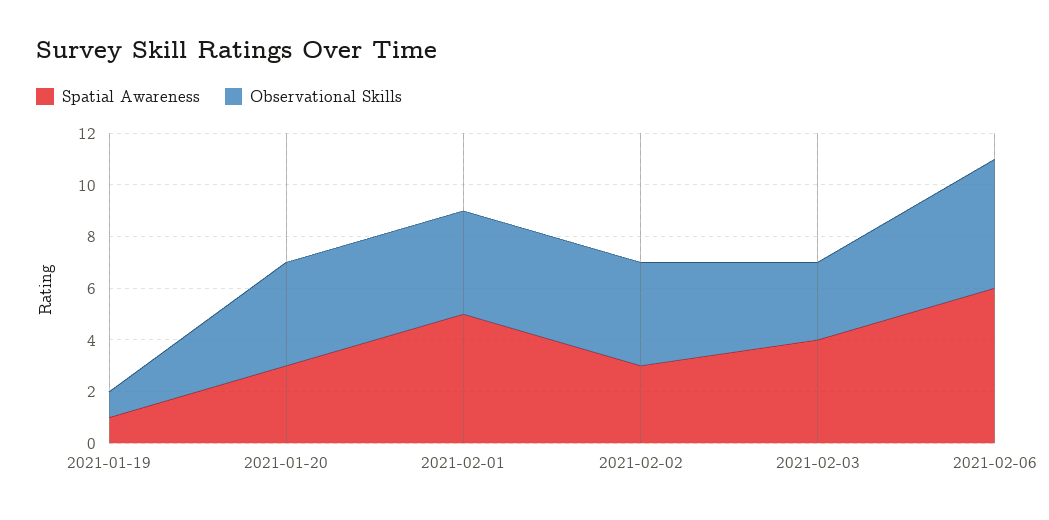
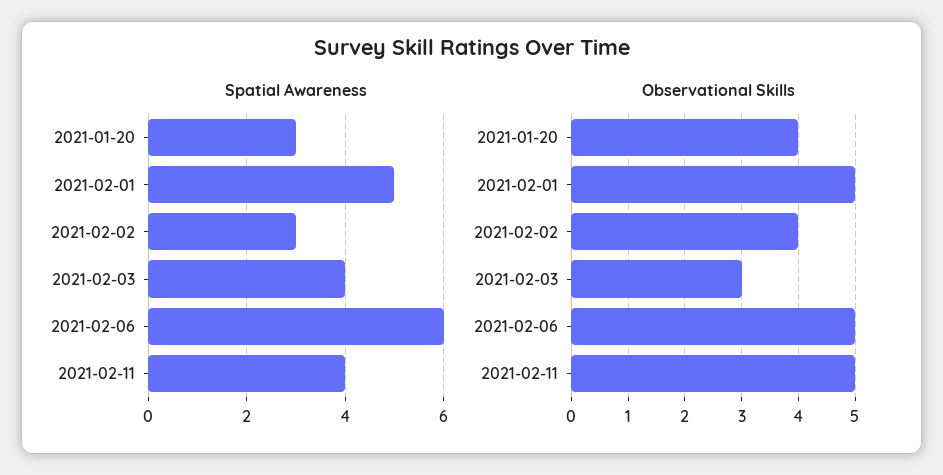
Spatial Awareness, 2021-01-19: 1 -> none
Observational Skills, 2021-01-19: 1 -> none
Observational Skills, 2021-02-01: 4 -> 5
Spatial Awareness, 2021-02-11: none -> 4
Observational Skills, 2021-02-11: none -> 5

